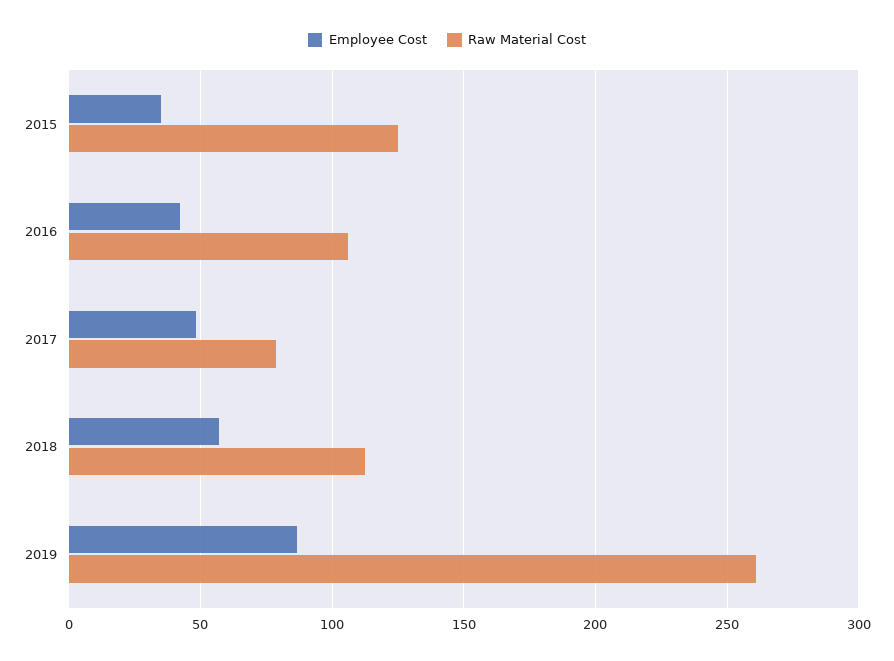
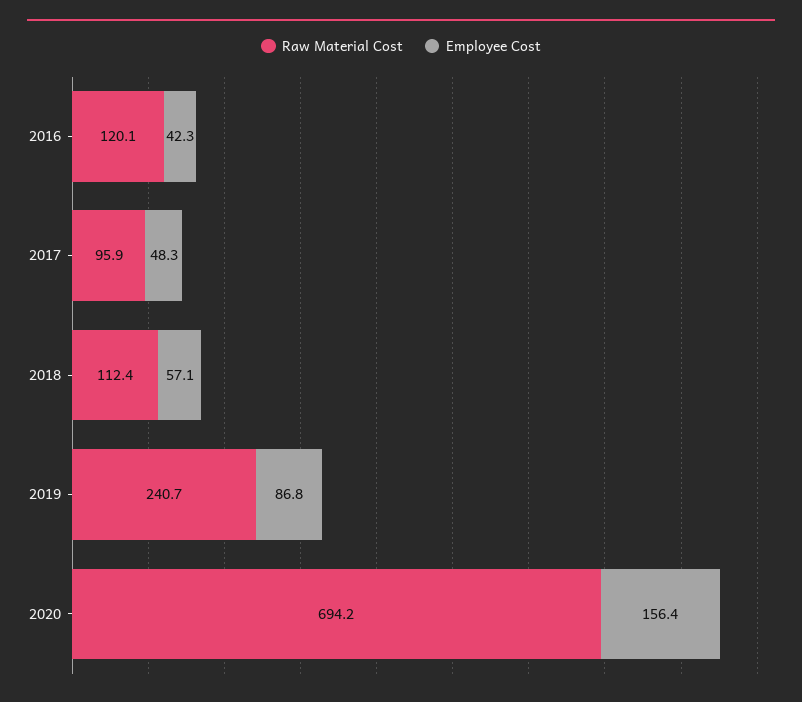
Employee Cost, 2015: 35 -> none
Raw Material Cost, 2015: 125 -> none
Raw Material Cost, 2016: 105 -> 120.1
Raw Material Cost, 2017: 80 -> 95.9
Raw Material Cost, 2019: 260 -> 240.7
Raw Material Cost, 2020: none -> 694.2
Employee Cost, 2020: none -> 156.4

